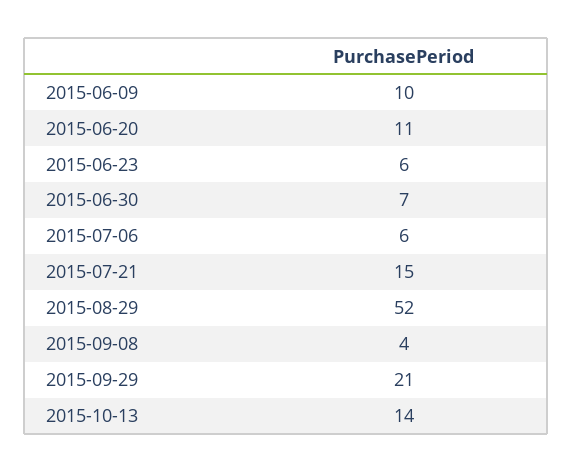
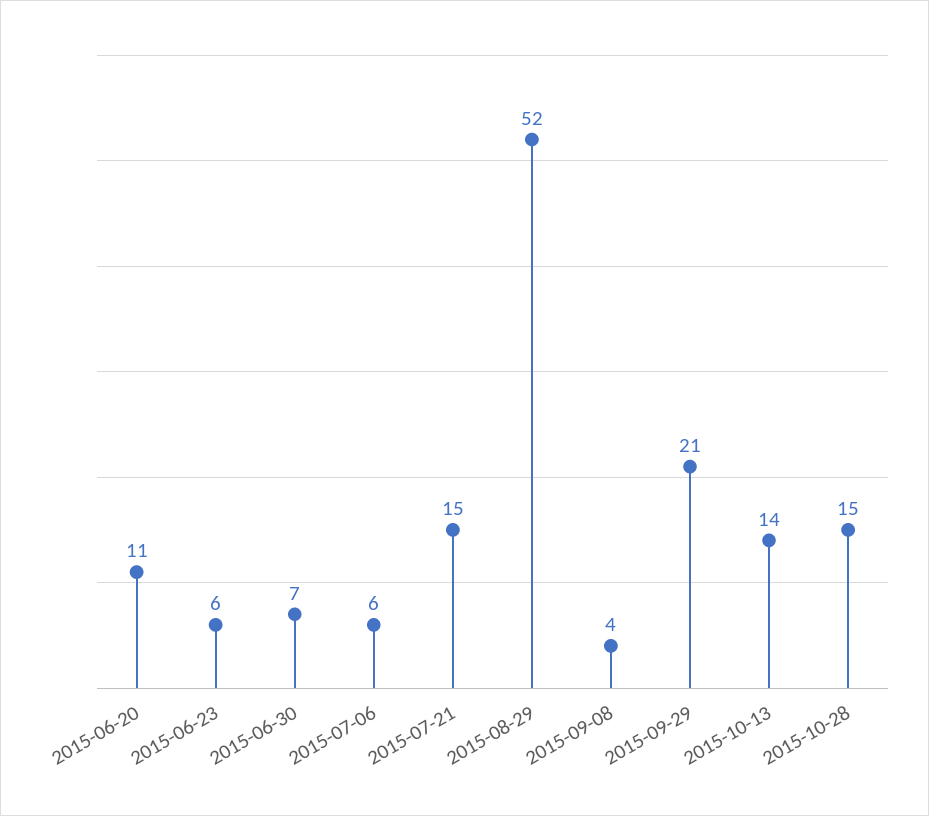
2015-06-09: 10 -> none
2015-10-28: none -> 15

